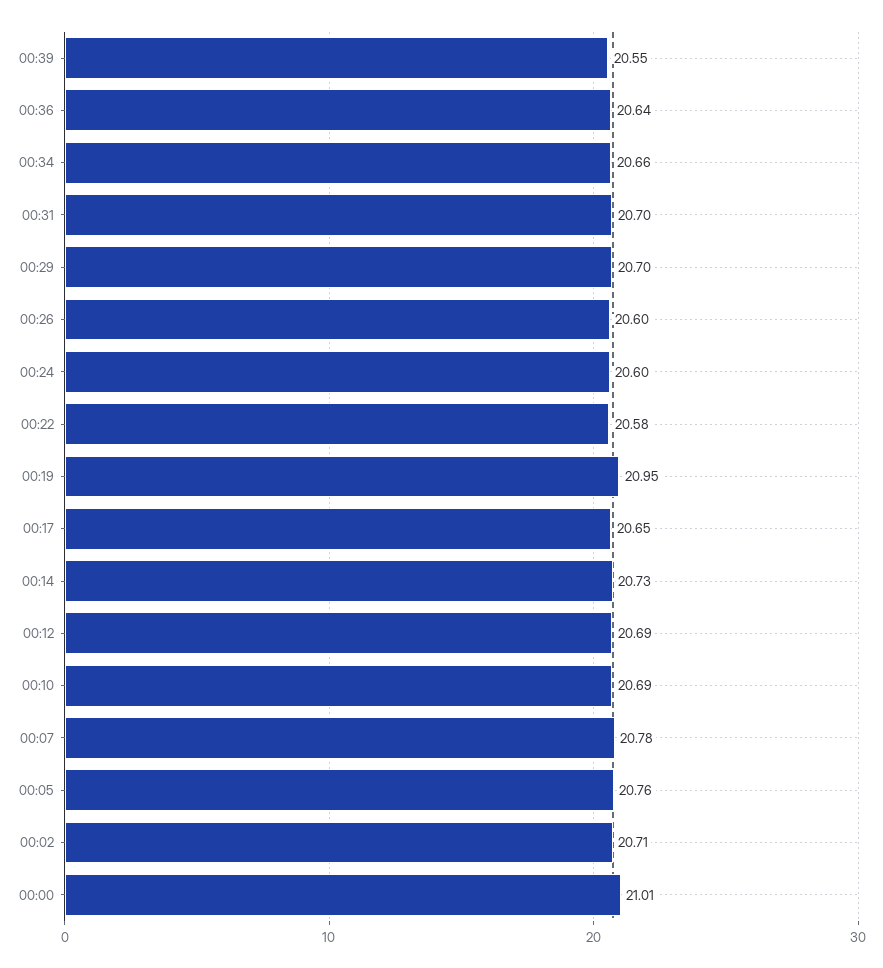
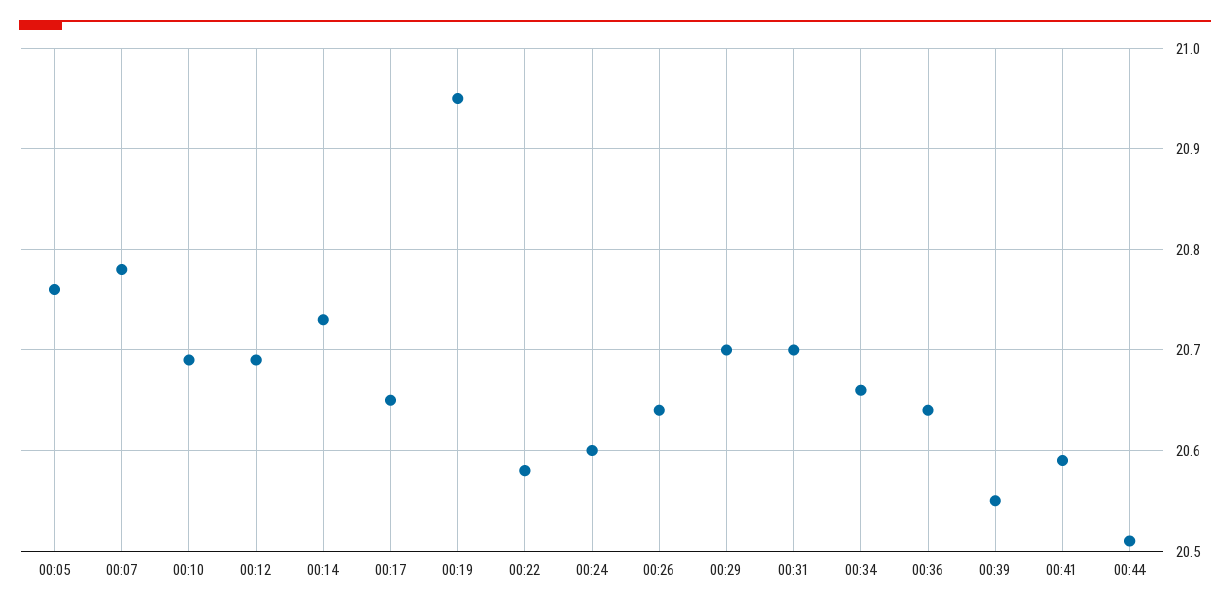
00:26: 20.6 -> 20.64
00:02: 20.71 -> none
00:00: 21.01 -> none
00:41: none -> 20.59
00:44: none -> 20.51

